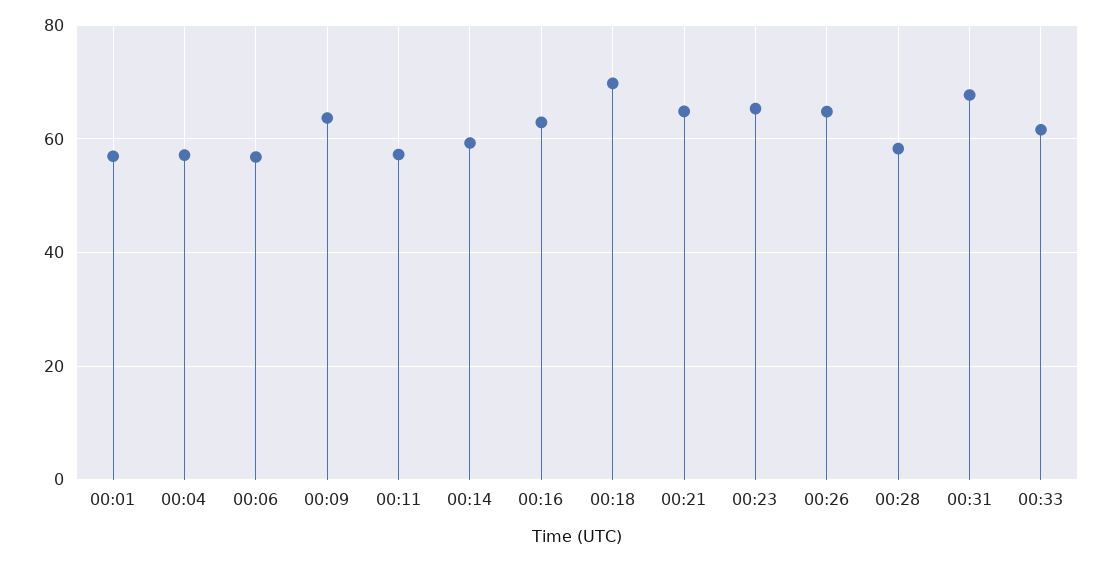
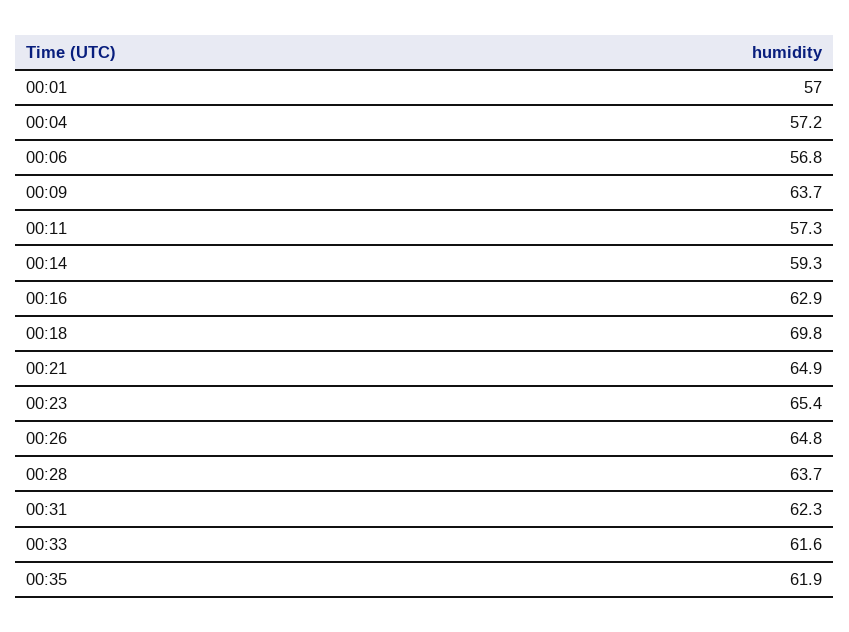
00:28: 58 -> 63.7
00:31: 68 -> 62.3
00:35: none -> 61.9

